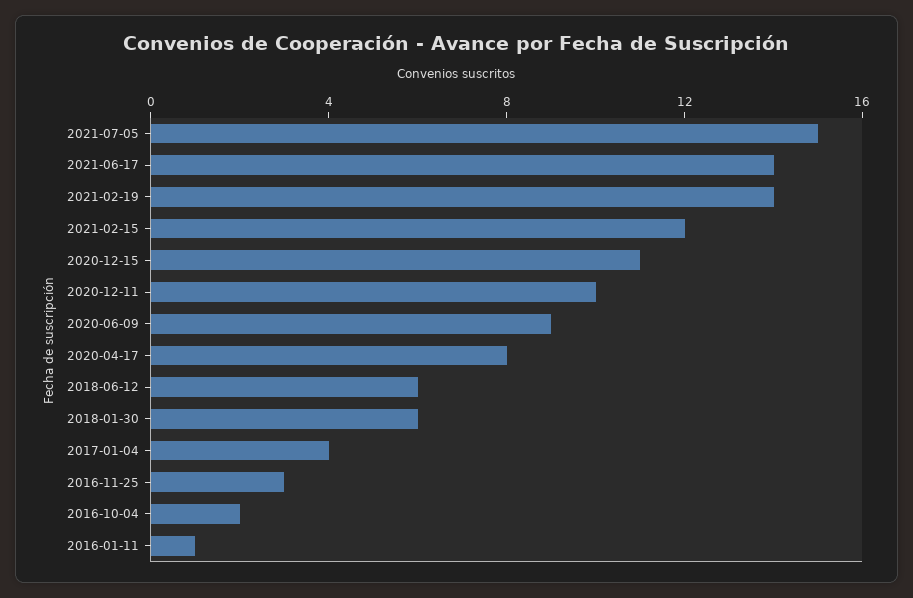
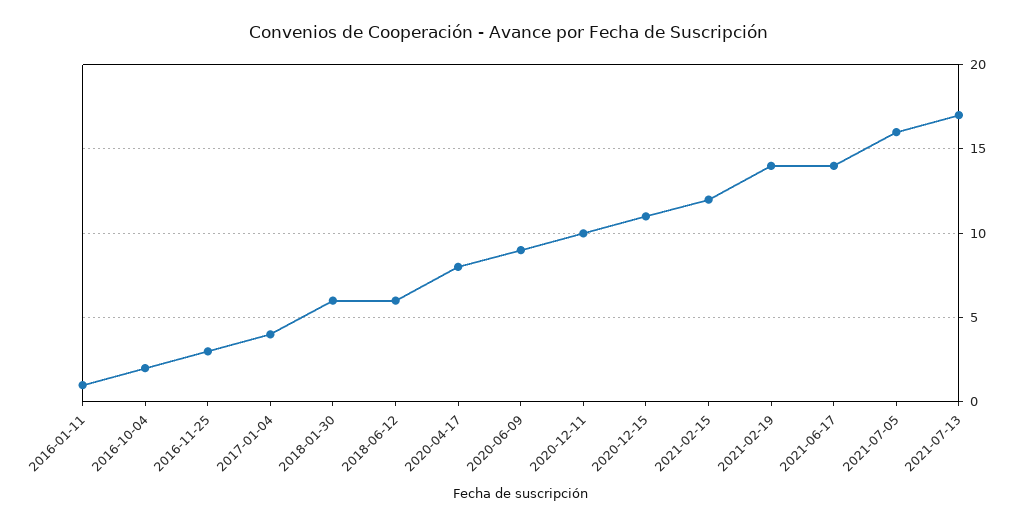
2021-07-05: 15 -> 16
2021-07-13: none -> 17

